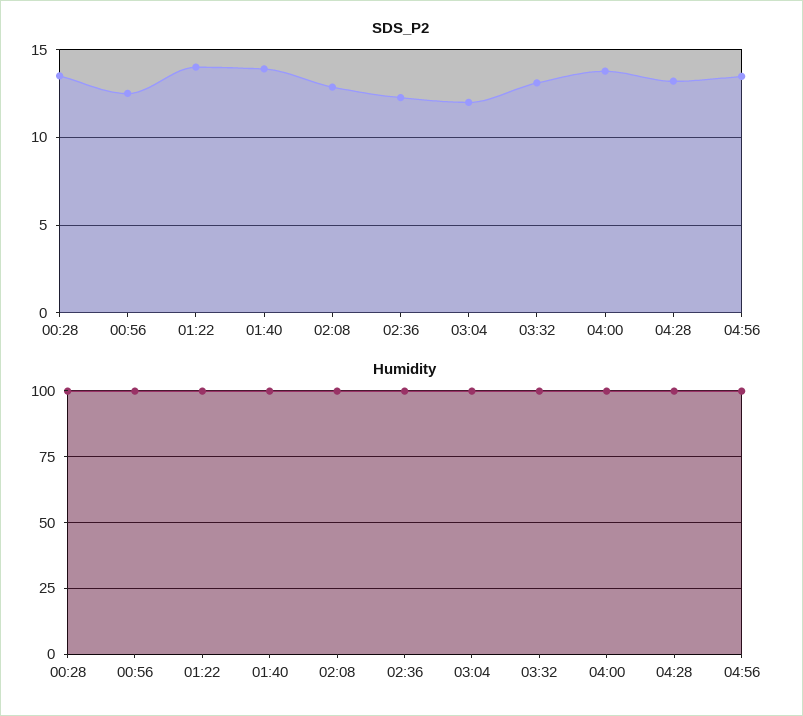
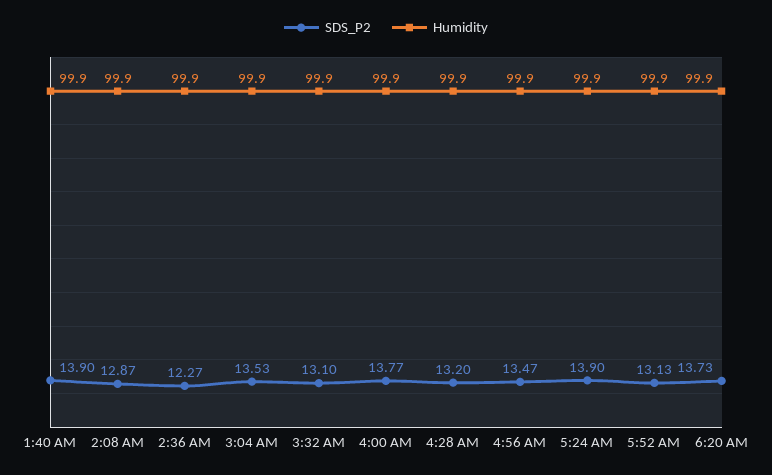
SDS_P2, 00:28: 13.5 -> none
SDS_P2, 00:56: 12.5 -> none
SDS_P2, 01:22: 14 -> none
SDS_P2, 03:04: 12 -> 13.53
Humidity, 00:28: 100 -> none
Humidity, 00:56: 100 -> none
Humidity, 01:22: 100 -> none
SDS_P2, 5:24 AM: none -> 13.9
Humidity, 5:24 AM: none -> 99.9
SDS_P2, 5:52 AM: none -> 13.13
Humidity, 5:52 AM: none -> 99.9
SDS_P2, 6:20 AM: none -> 13.73
Humidity, 6:20 AM: none -> 99.9

